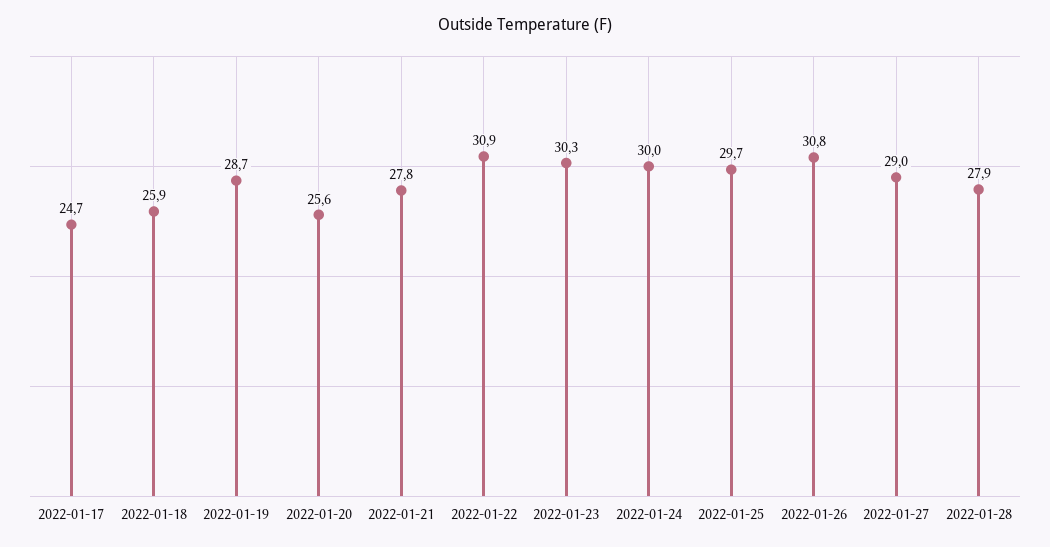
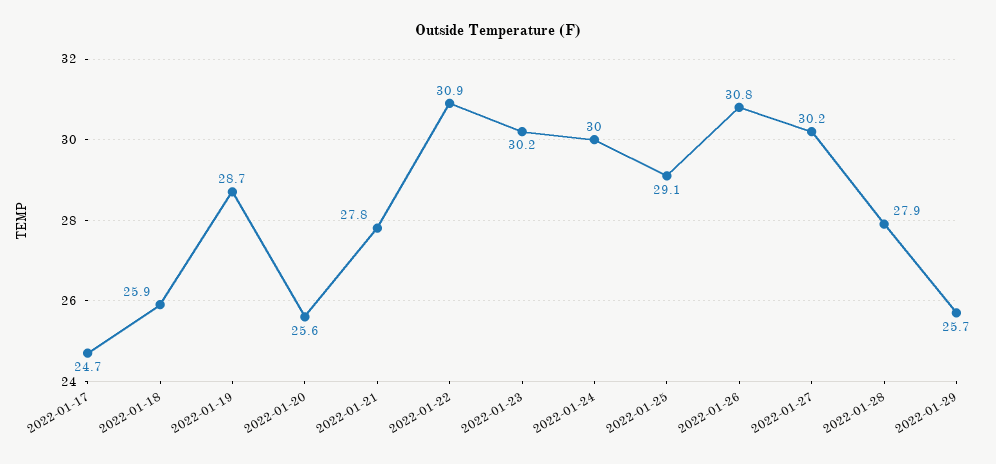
2022-01-23: 30.3 -> 30.2
2022-01-25: 29.7 -> 29.1
2022-01-27: 29 -> 30.2
2022-01-29: none -> 25.7

